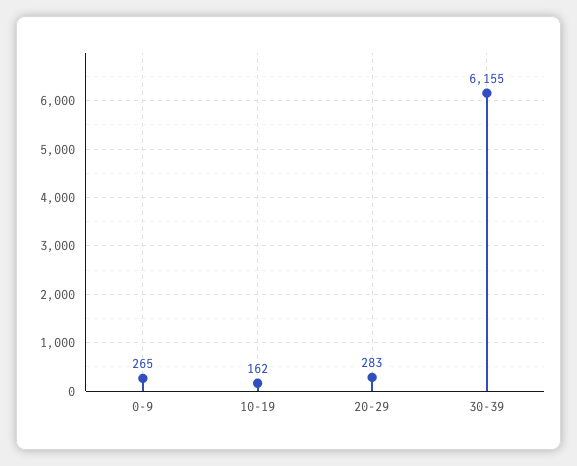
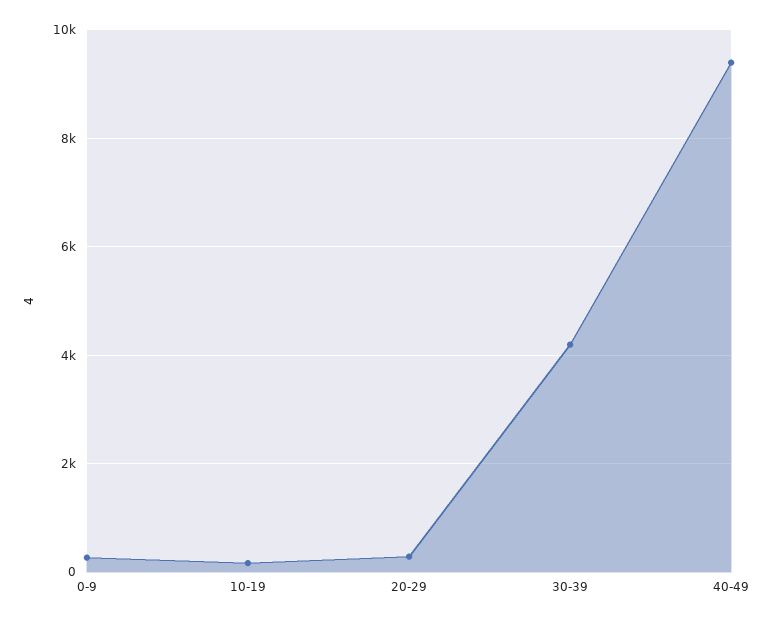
30-39: 6155 -> 4200
40-49: none -> 9400

